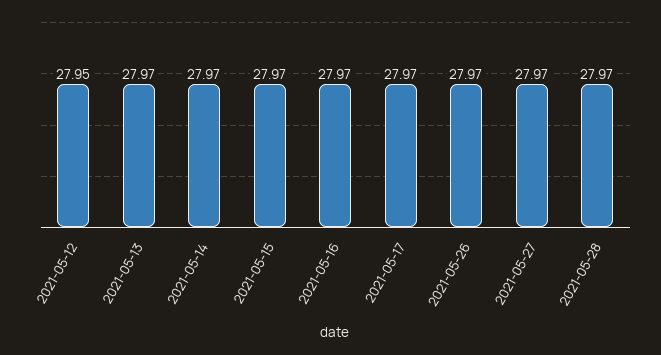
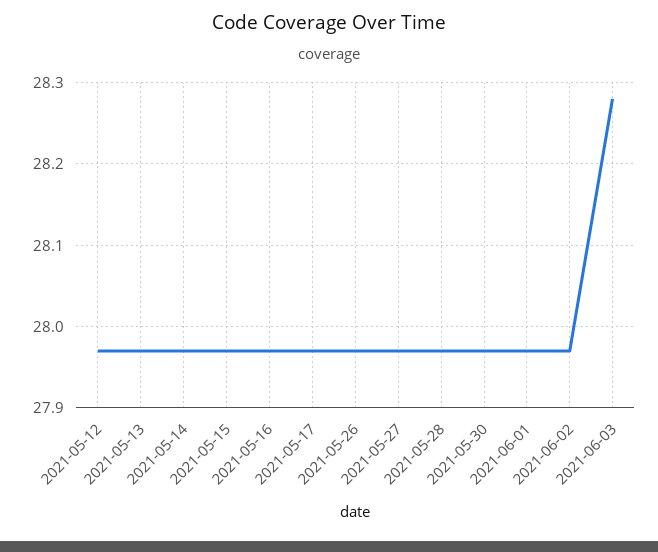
2021-05-12: 27.95 -> 27.97
2021-05-30: none -> 27.97
2021-06-01: none -> 27.97
2021-06-02: none -> 27.97
2021-06-03: none -> 28.28

